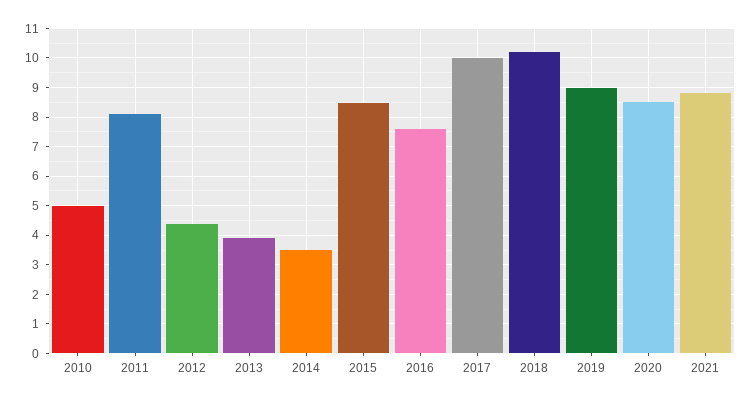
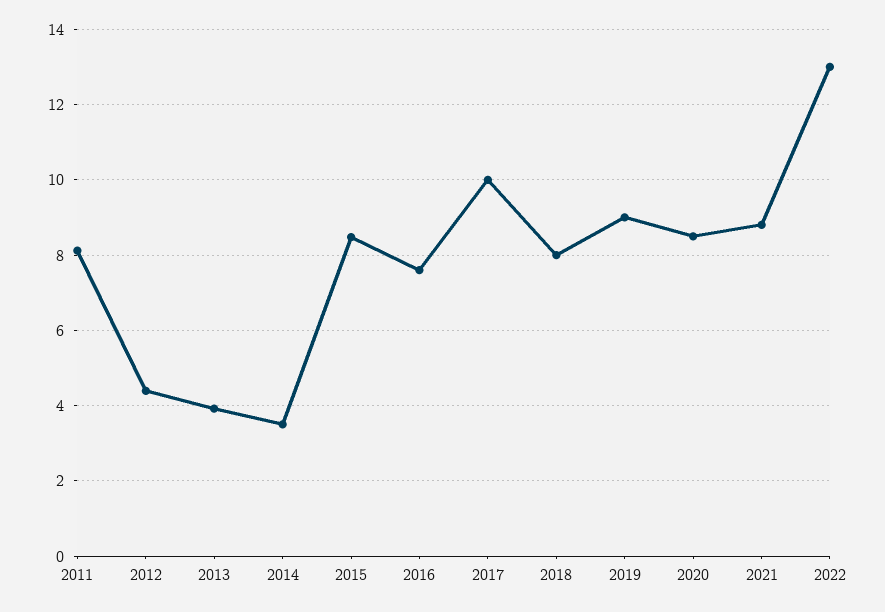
2010: 5 -> none
2018: 10.25 -> 8
2022: none -> 13

